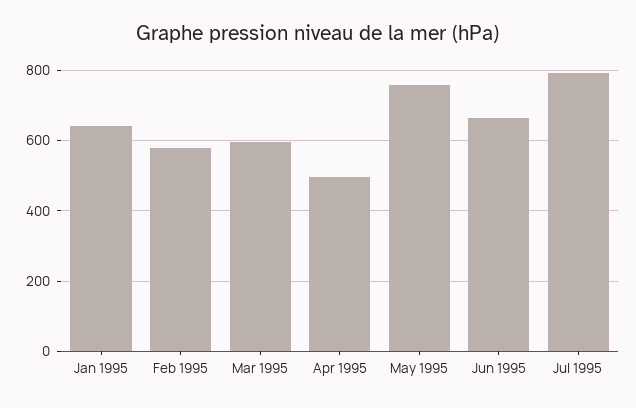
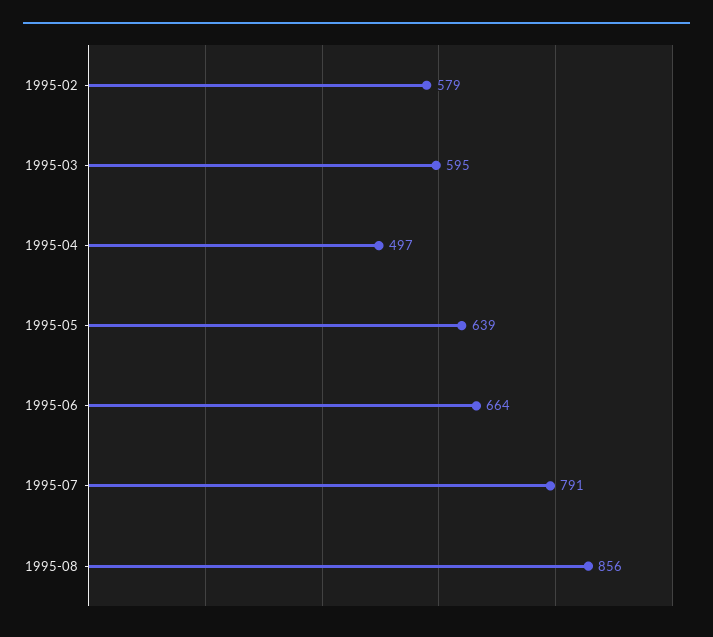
Jan 1995: 640 -> none
May 1995: 760 -> 639
1995-08: none -> 856

